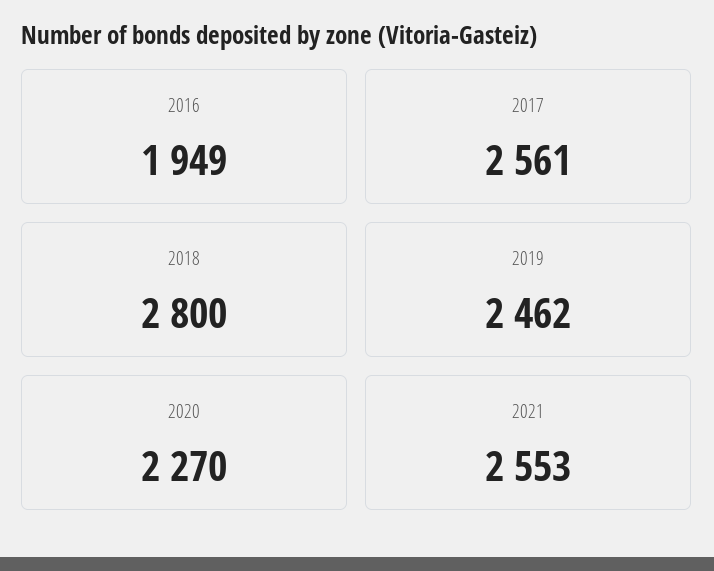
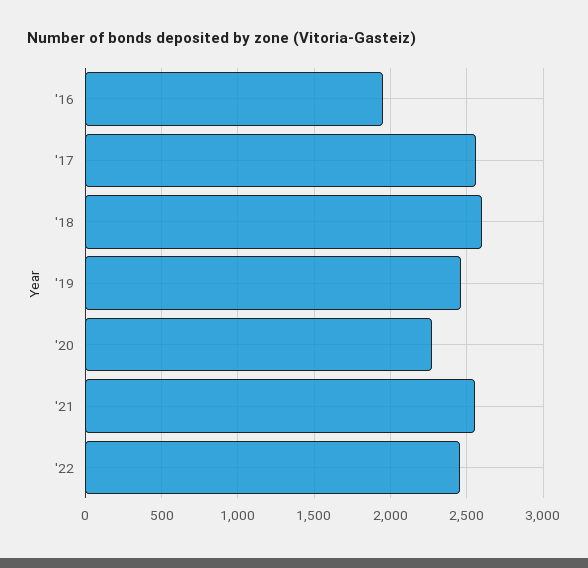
2018: 2800 -> 2600
'22: none -> 2450

